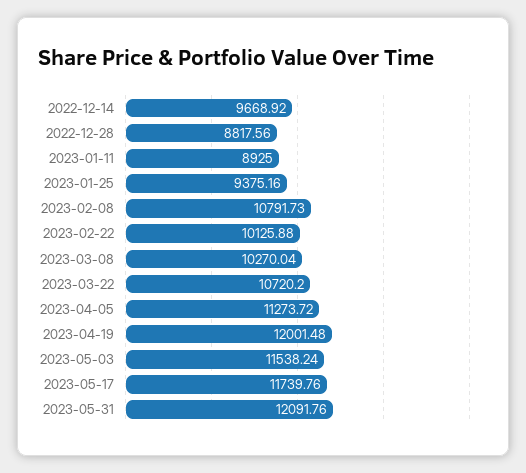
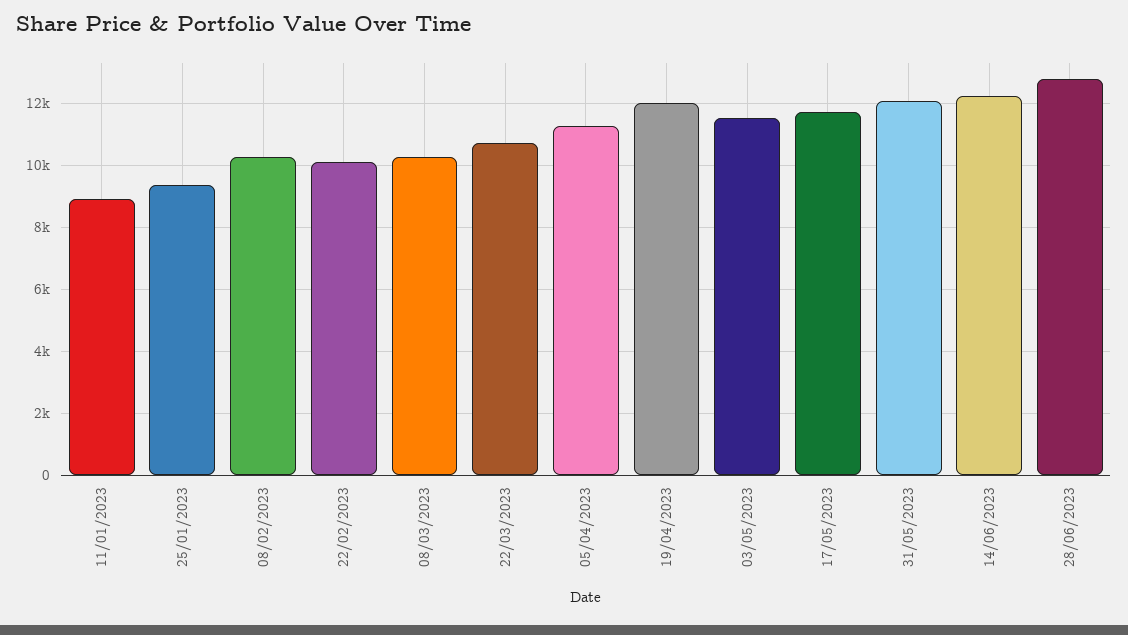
2022-12-14: 9668.92 -> none
2022-12-28: 8817.56 -> none
2023-02-08: 10791.73 -> 10200
14/06/2023: none -> 12200
28/06/2023: none -> 12800

